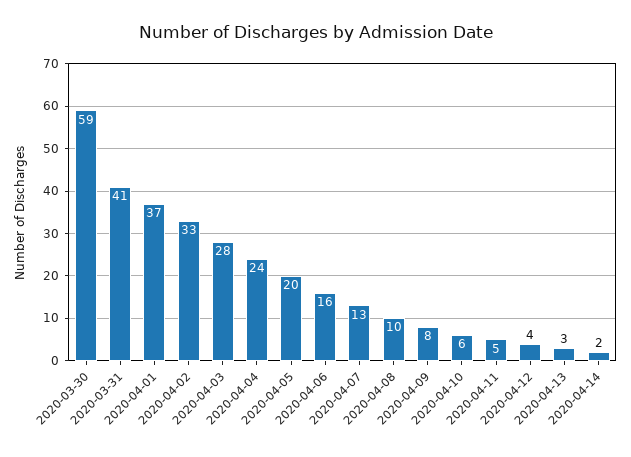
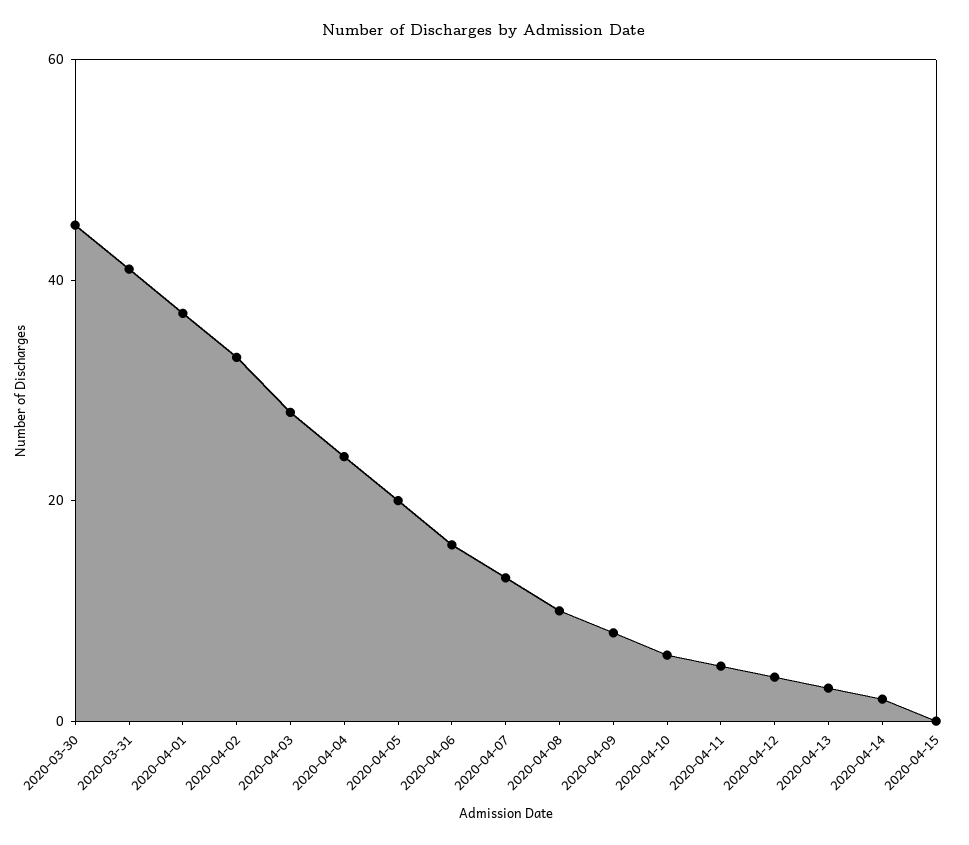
2020-03-30: 59 -> 45
2020-04-15: none -> 0

